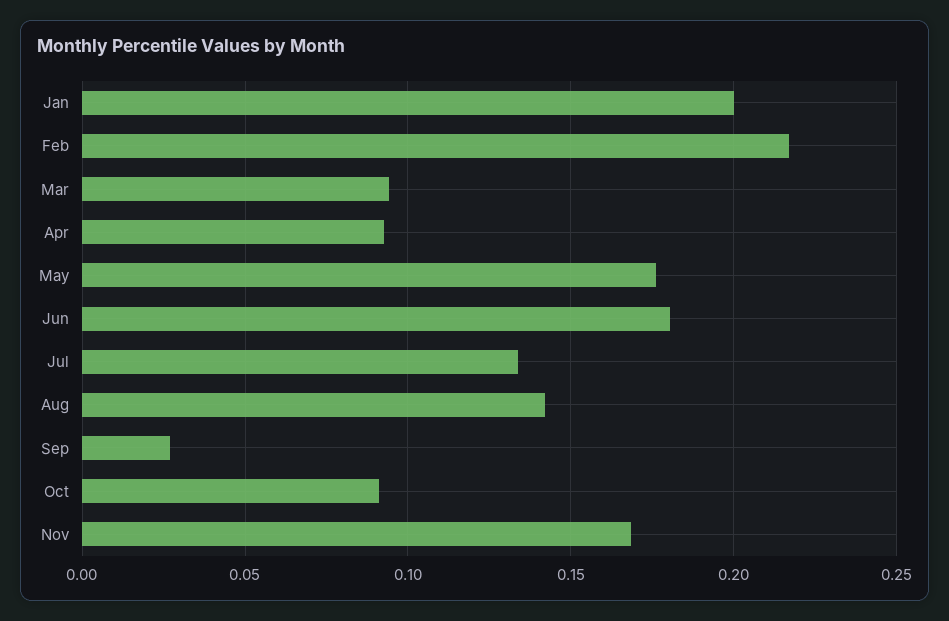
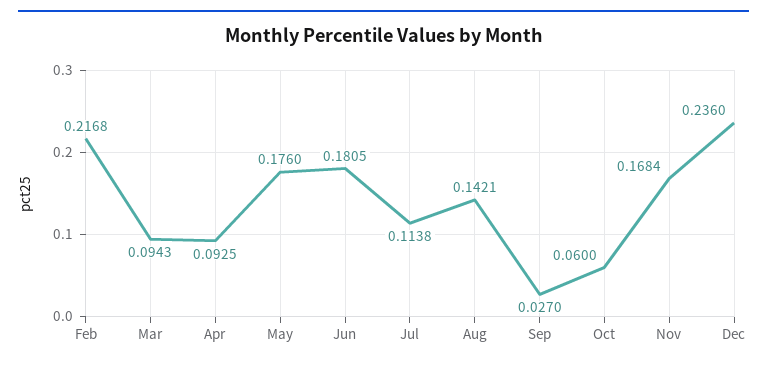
Jan: 0.2 -> none
Jul: 0.135 -> 0.1138
Oct: 0.09 -> 0.06
Dec: none -> 0.236

